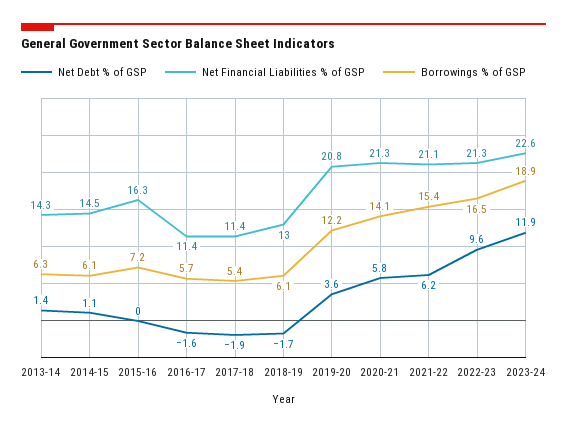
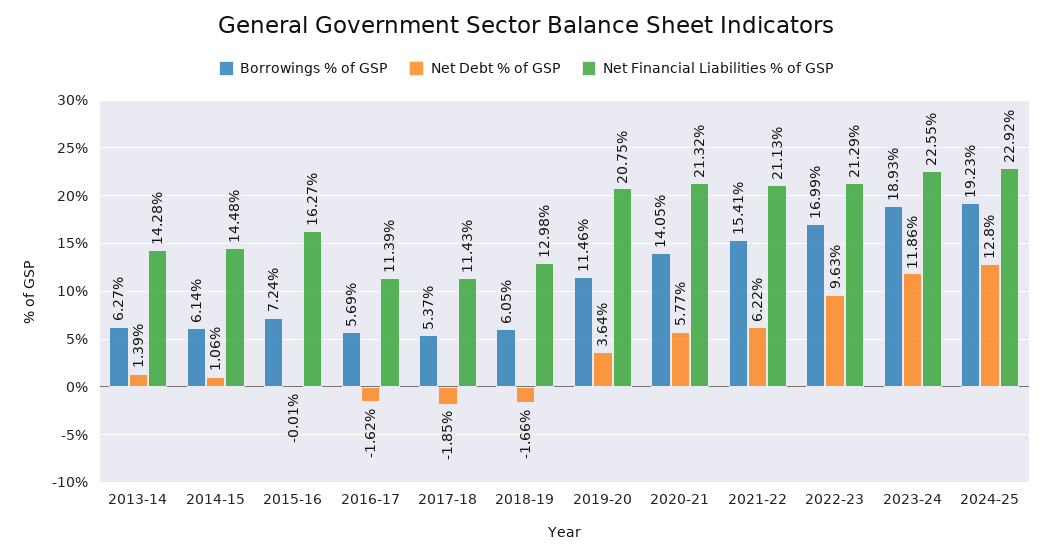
Borrowings % of GSP, 2019-20: 12.2 -> 11.46
Borrowings % of GSP, 2022-23: 16.5 -> 16.99
Borrowings % of GSP, 2024-25: none -> 19.23
Net Debt % of GSP, 2024-25: none -> 12.8
Net Financial Liabilities % of GSP, 2024-25: none -> 22.92

